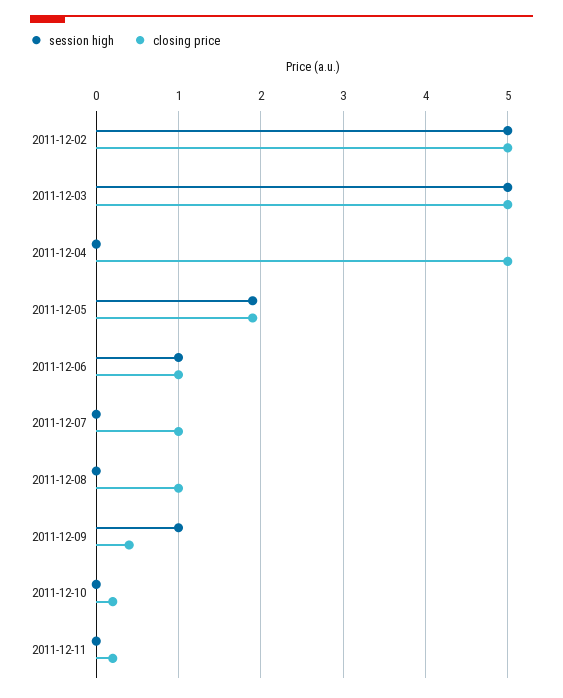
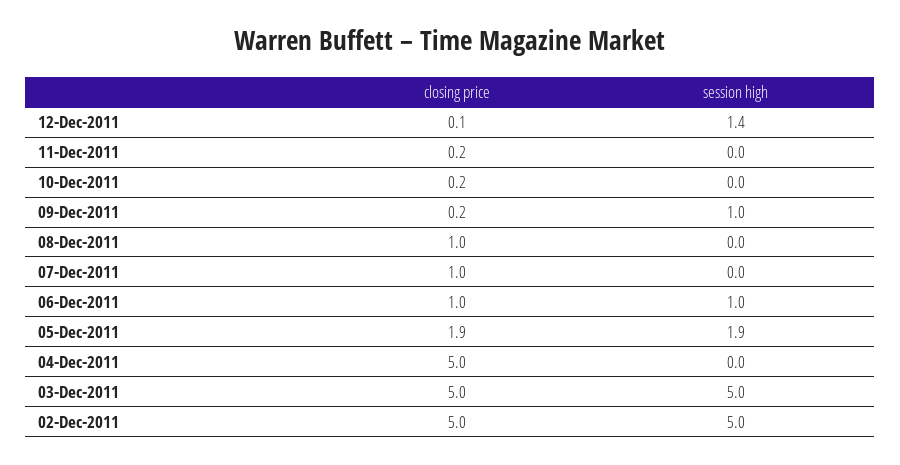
closing price, 2011-12-09: 0.4 -> 0.2
closing price, 12-Dec-2011: none -> 0.1
session high, 12-Dec-2011: none -> 1.4

